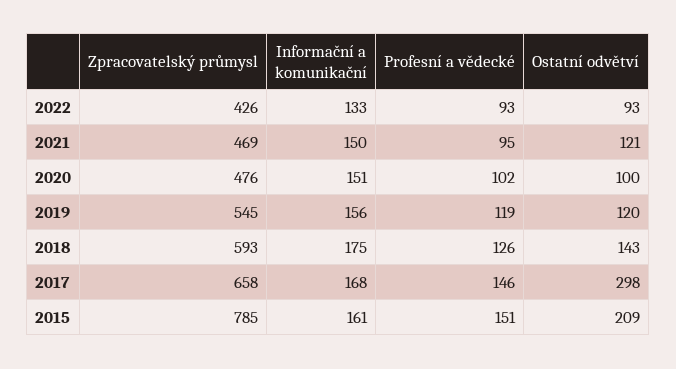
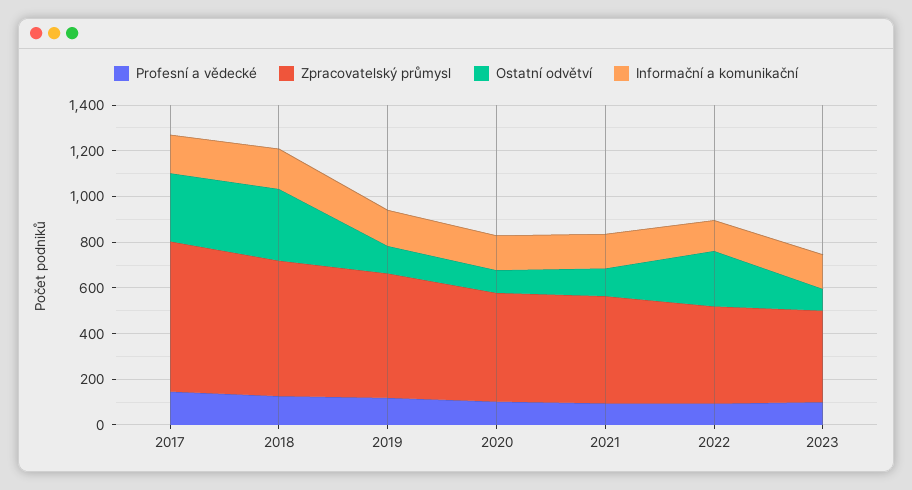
Ostatní odvětví, 2022: 93 -> 250
Ostatní odvětví, 2018: 143 -> 300
Zpracovatelský průmysl, 2015: 785 -> none
Informační a komunikační, 2015: 161 -> none
Profesní a vědecké, 2015: 151 -> none
Ostatní odvětví, 2015: 209 -> none
Profesní a vědecké, 2023: none -> 100
Zpracovatelský průmysl, 2023: none -> 400
Ostatní odvětví, 2023: none -> 100
Informační a komunikační, 2023: none -> 150

